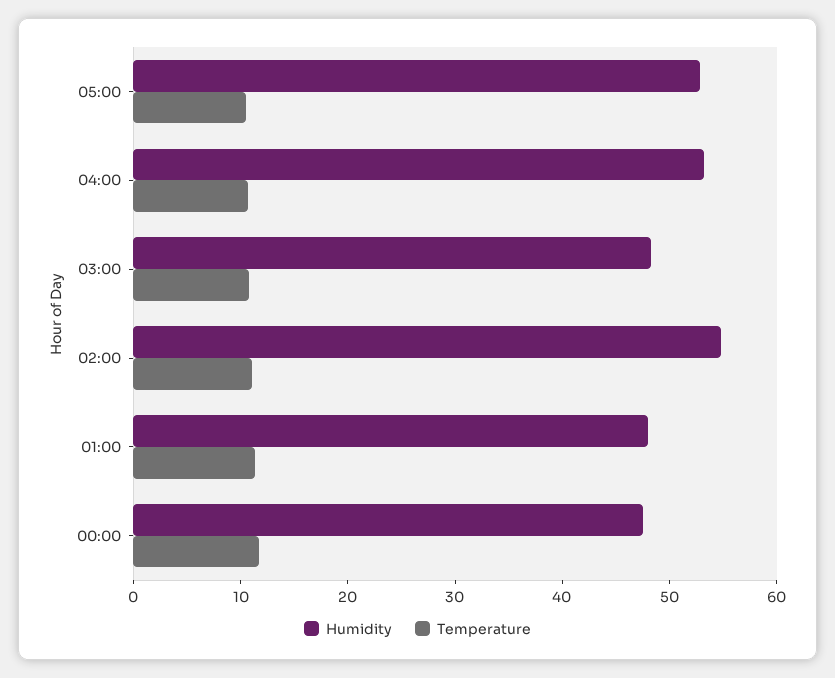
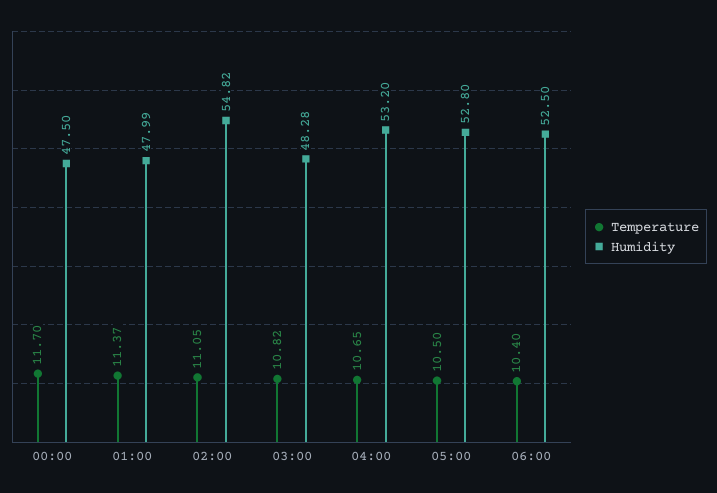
Temperature, 06:00: none -> 10.4
Humidity, 06:00: none -> 52.5

